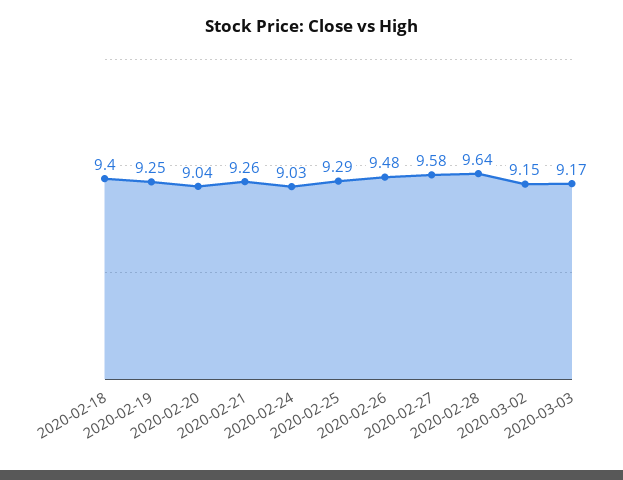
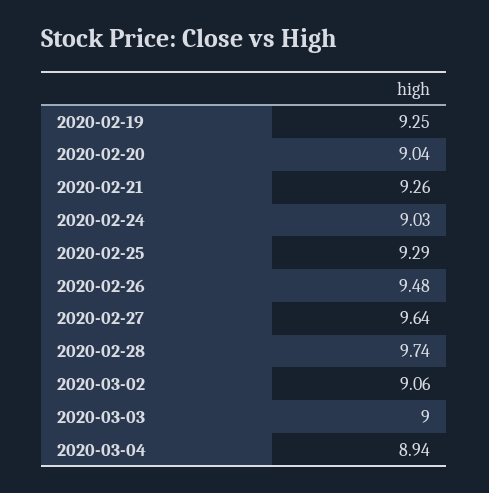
2020-02-18: 9.4 -> none
2020-02-27: 9.58 -> 9.64
2020-02-28: 9.64 -> 9.74
2020-03-02: 9.15 -> 9.06
2020-03-03: 9.17 -> 9
2020-03-04: none -> 8.94

